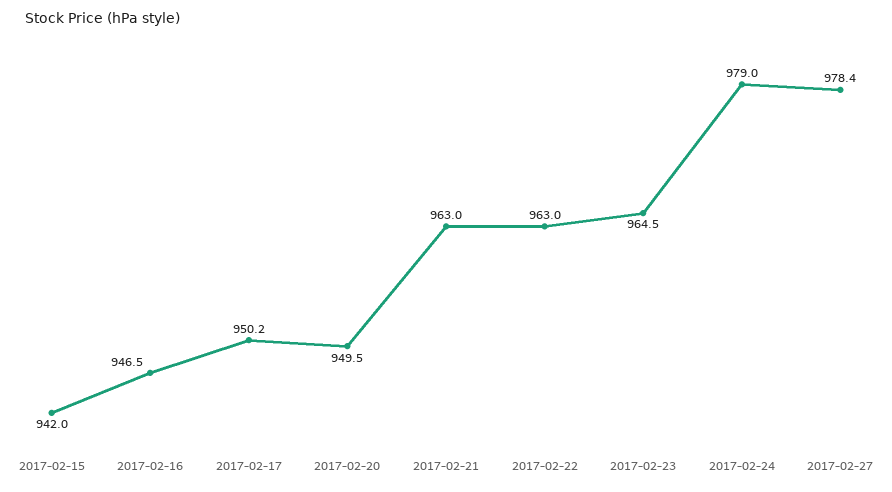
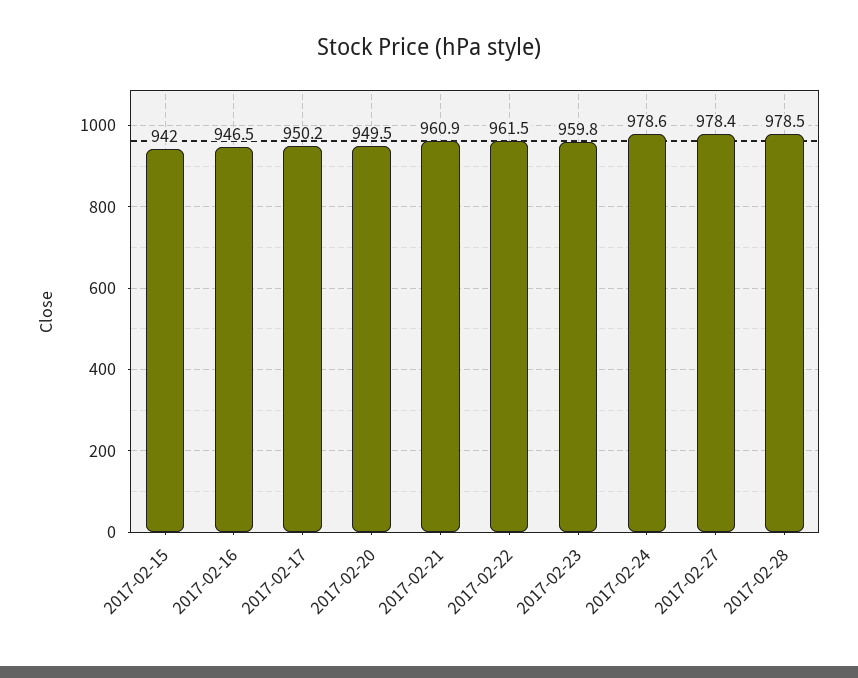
2017-02-21: 963 -> 960.9
2017-02-22: 963 -> 961.5
2017-02-23: 964.5 -> 959.8
2017-02-24: 979 -> 978.6
2017-02-28: none -> 978.5

